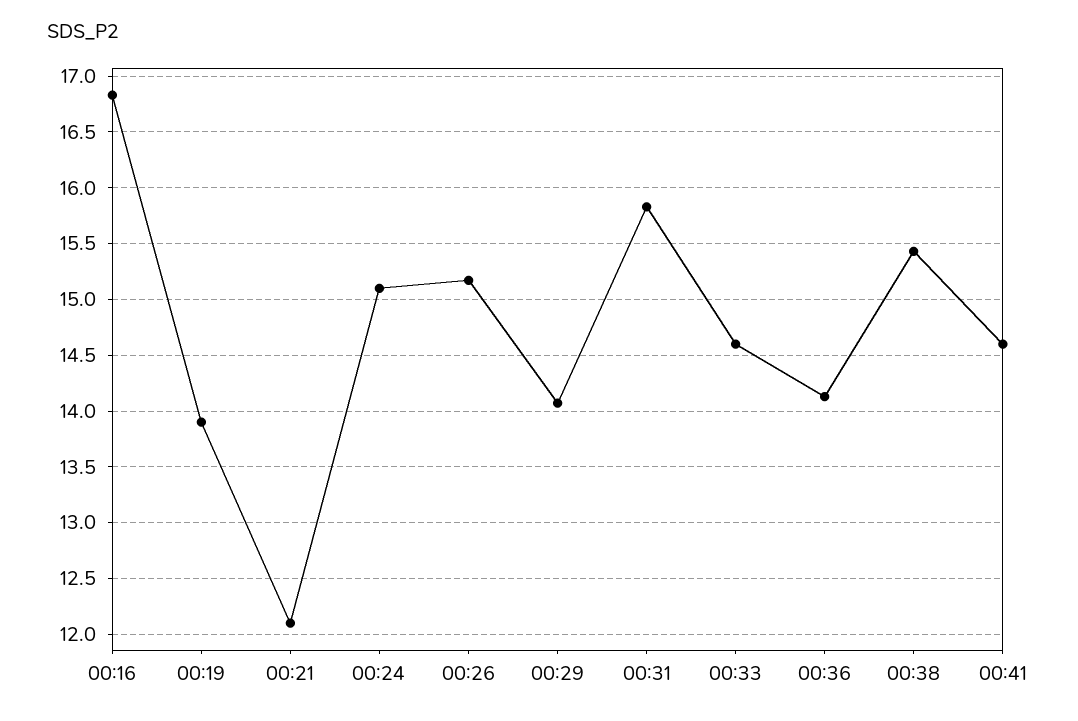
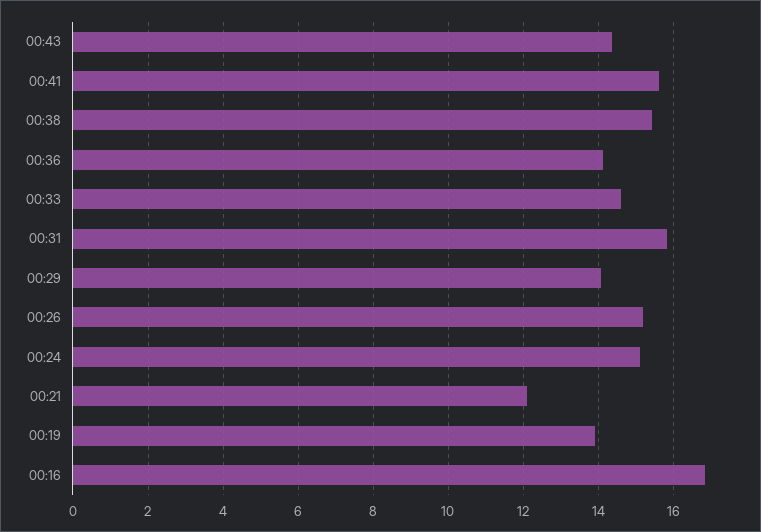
00:41: 14.6 -> 15.6
00:43: none -> 14.4

